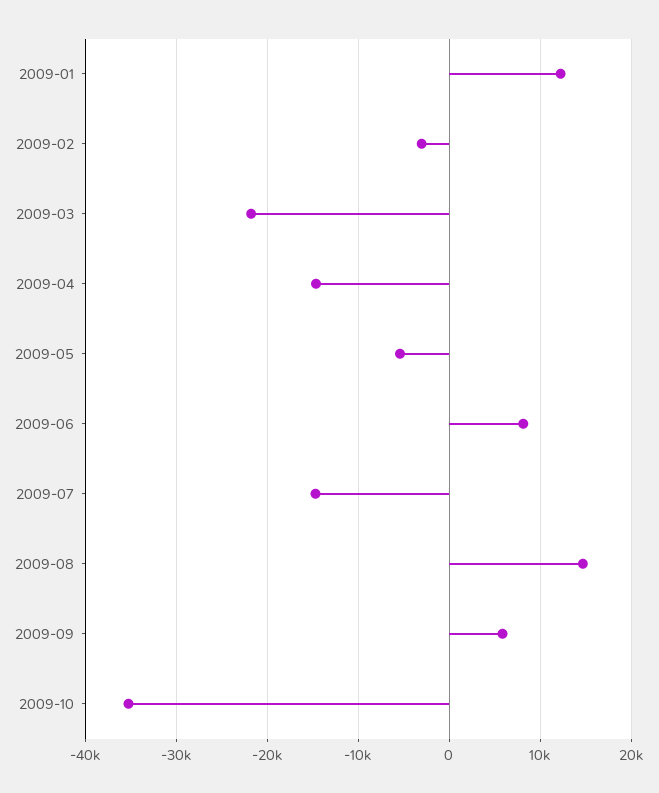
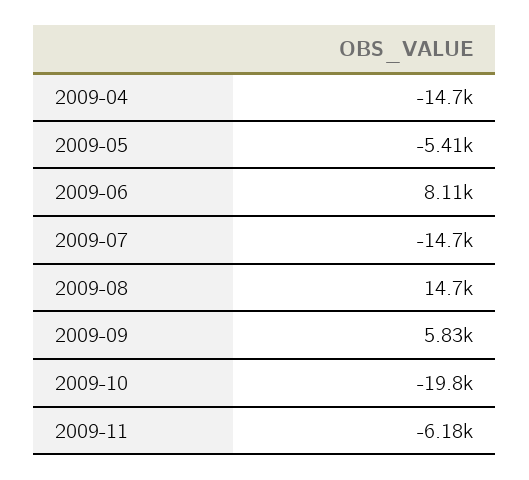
2009-01: 12000 -> none
2009-02: -3000 -> none
2009-03: -22000 -> none
2009-10: -35000 -> -19800
2009-11: none -> -6180

